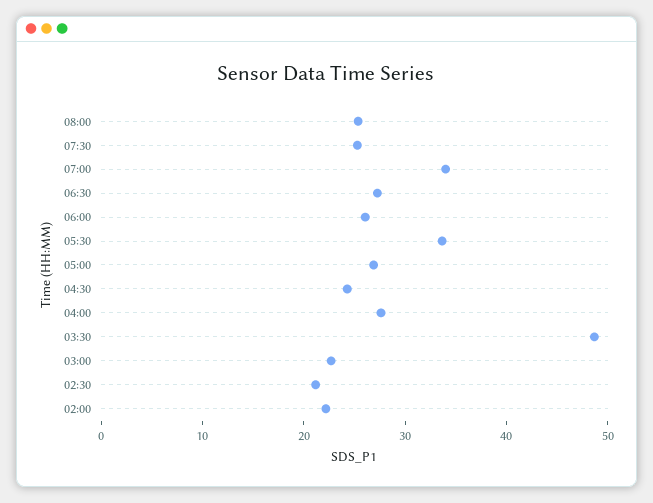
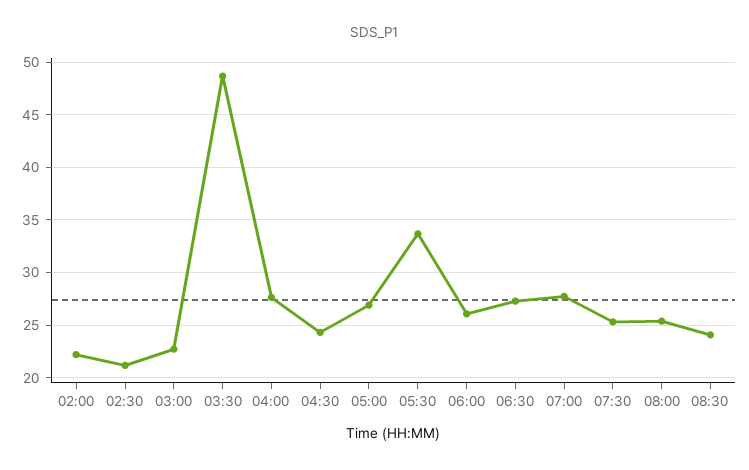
07:00: 34 -> 28
08:30: none -> 24

